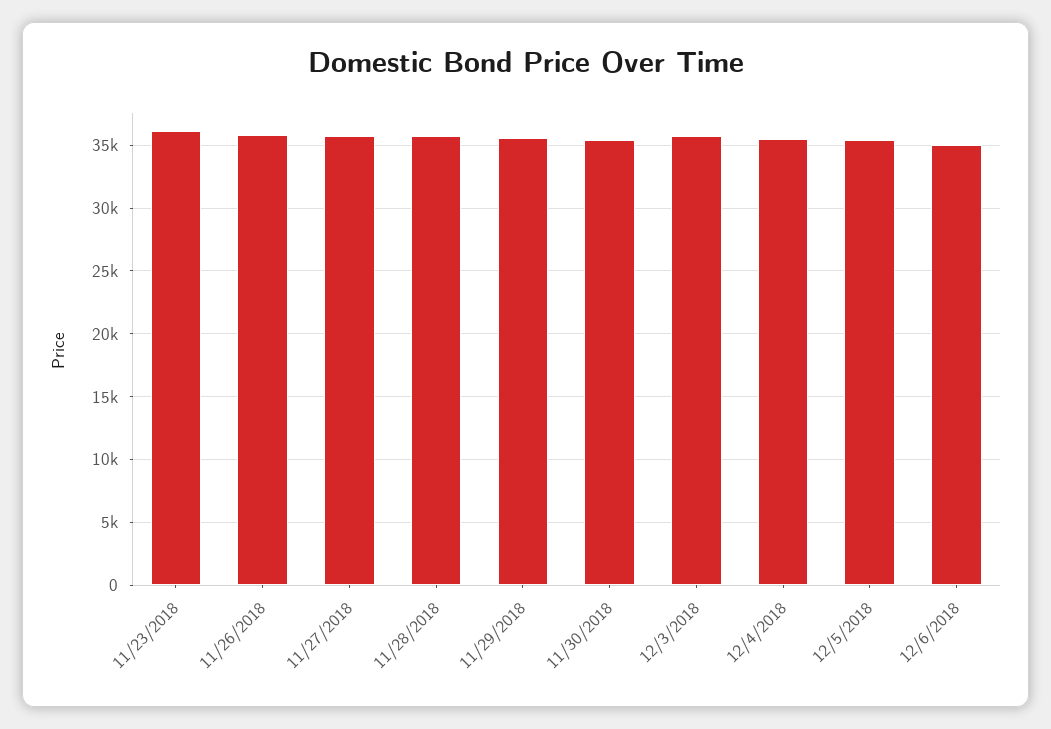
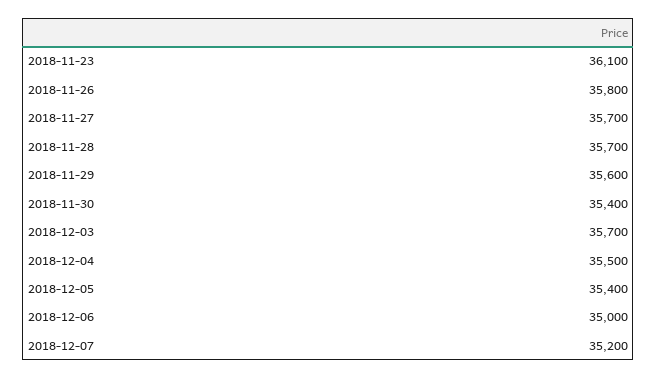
2018-12-07: none -> 35200

